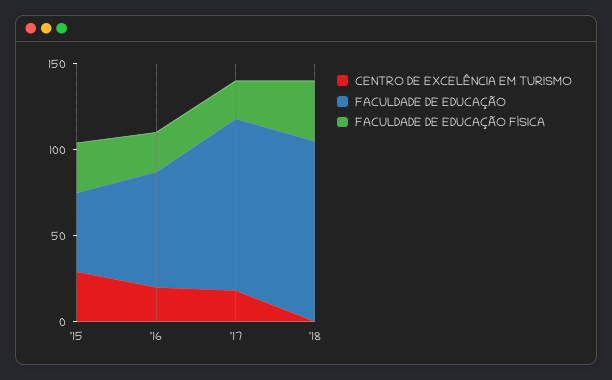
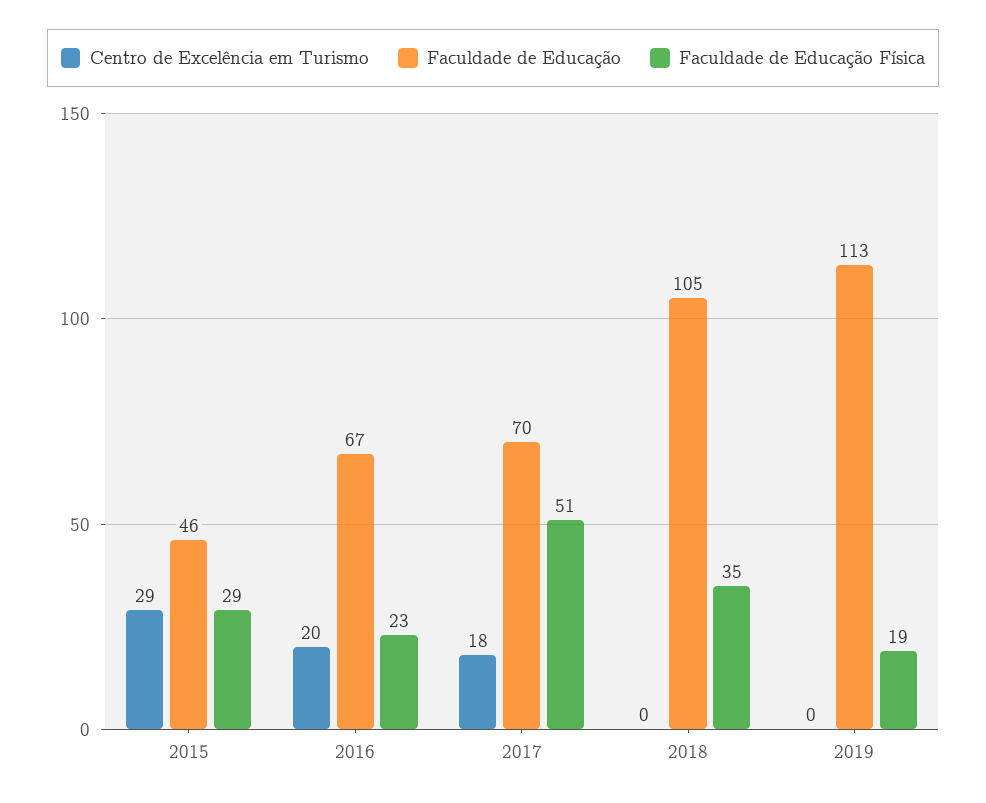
FACULDADE DE EDUCAÇÃO, '17: 100 -> 70
FACULDADE DE EDUCAÇÃO FÍSICA, '17: 20 -> 51
CENTRO DE EXCELÊNCIA EM TURISMO, 2019: none -> 0
FACULDADE DE EDUCAÇÃO, 2019: none -> 113
FACULDADE DE EDUCAÇÃO FÍSICA, 2019: none -> 19

